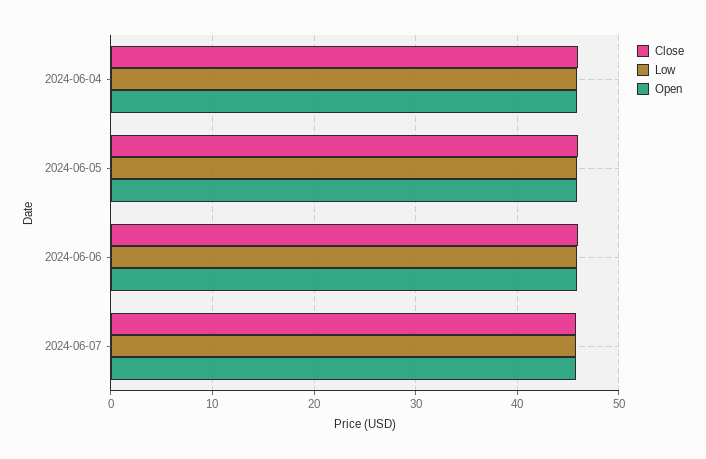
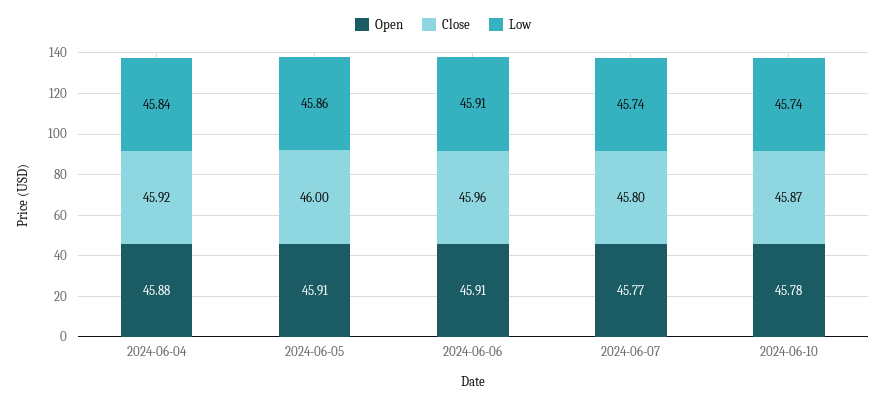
Open, 2024-06-10: none -> 45.78
Close, 2024-06-10: none -> 45.87
Low, 2024-06-10: none -> 45.74

